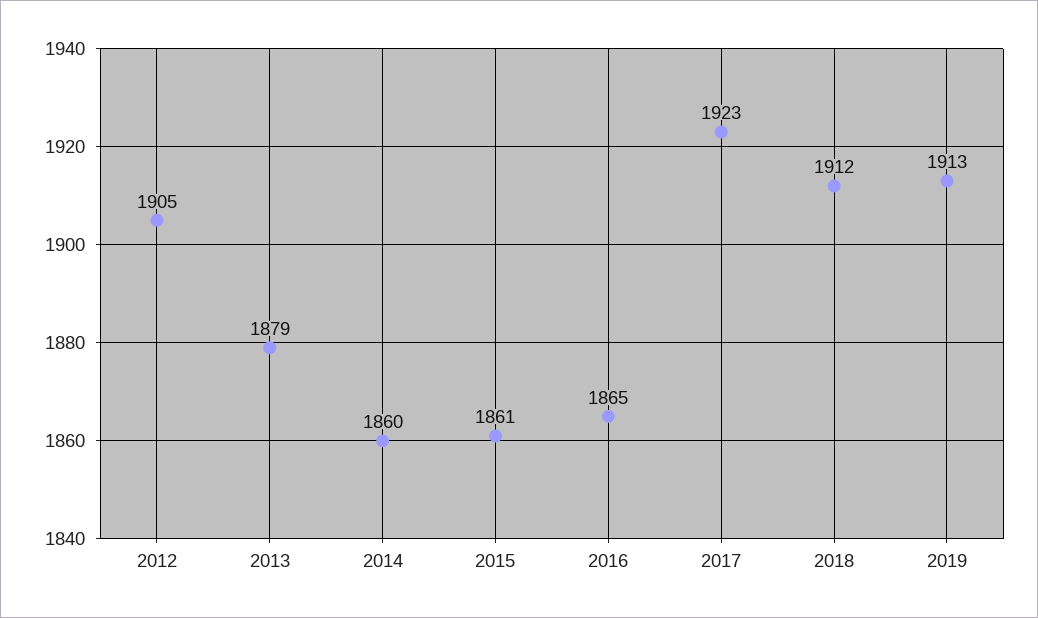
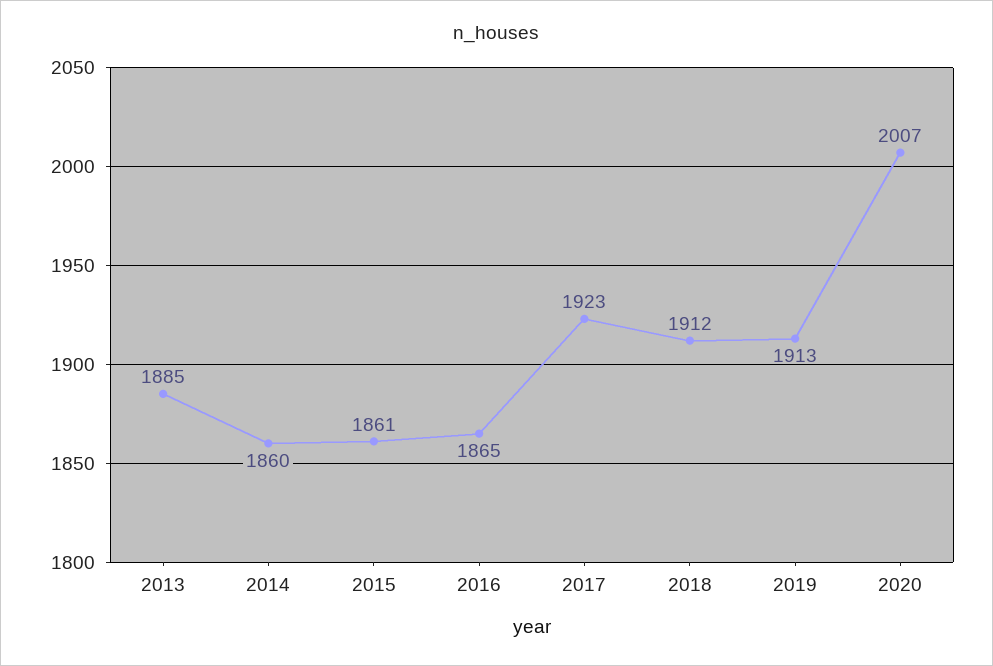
2012: 1905 -> none
2013: 1879 -> 1885
2020: none -> 2007

